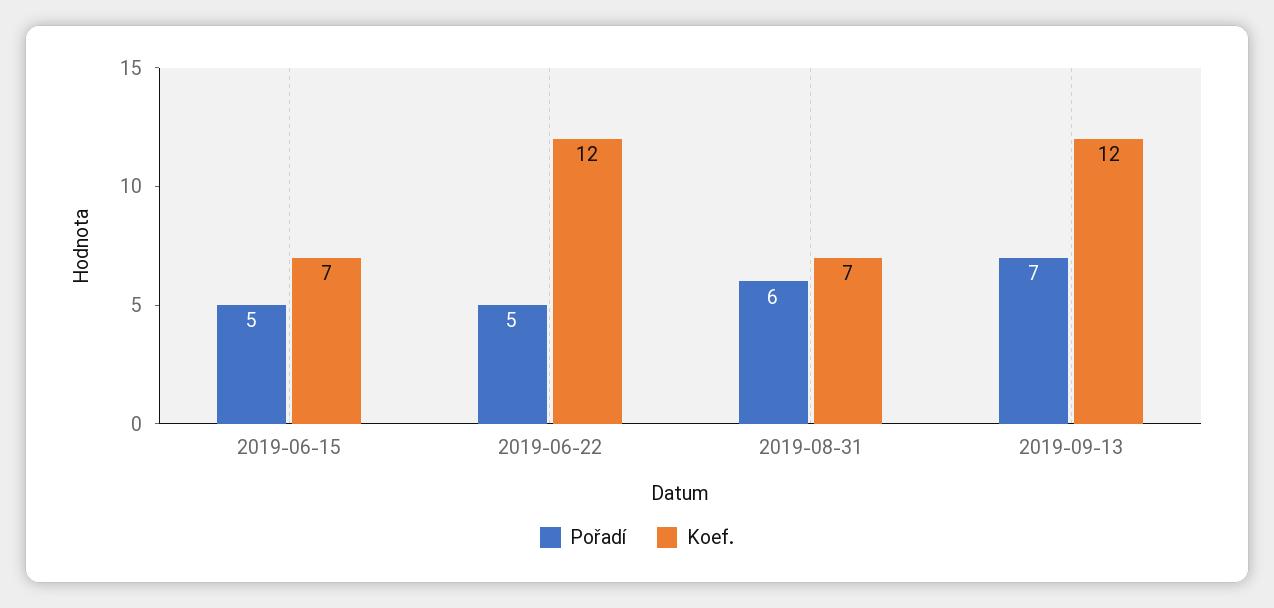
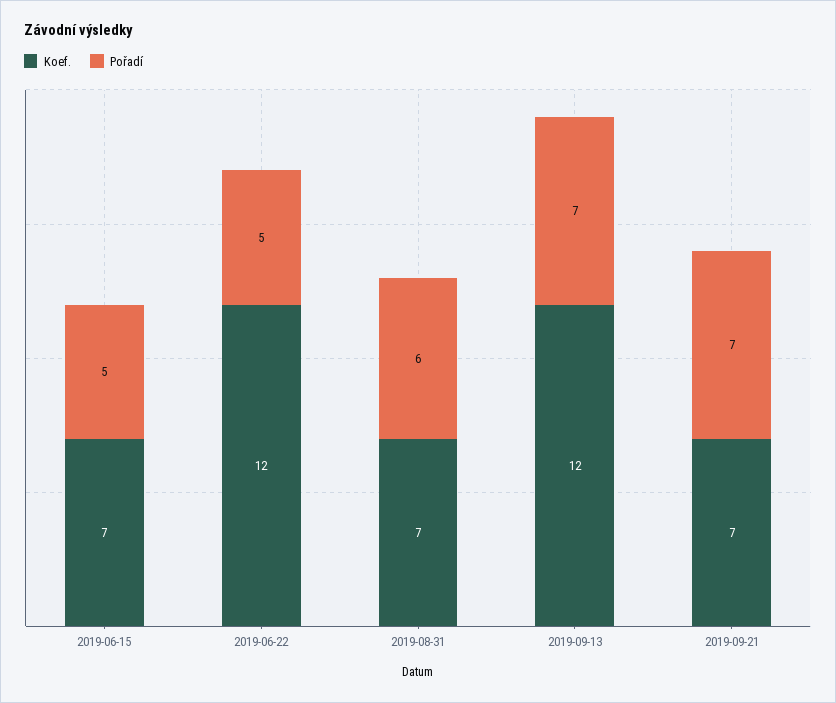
Koef., 2019-09-21: none -> 7
Pořadí, 2019-09-21: none -> 7

